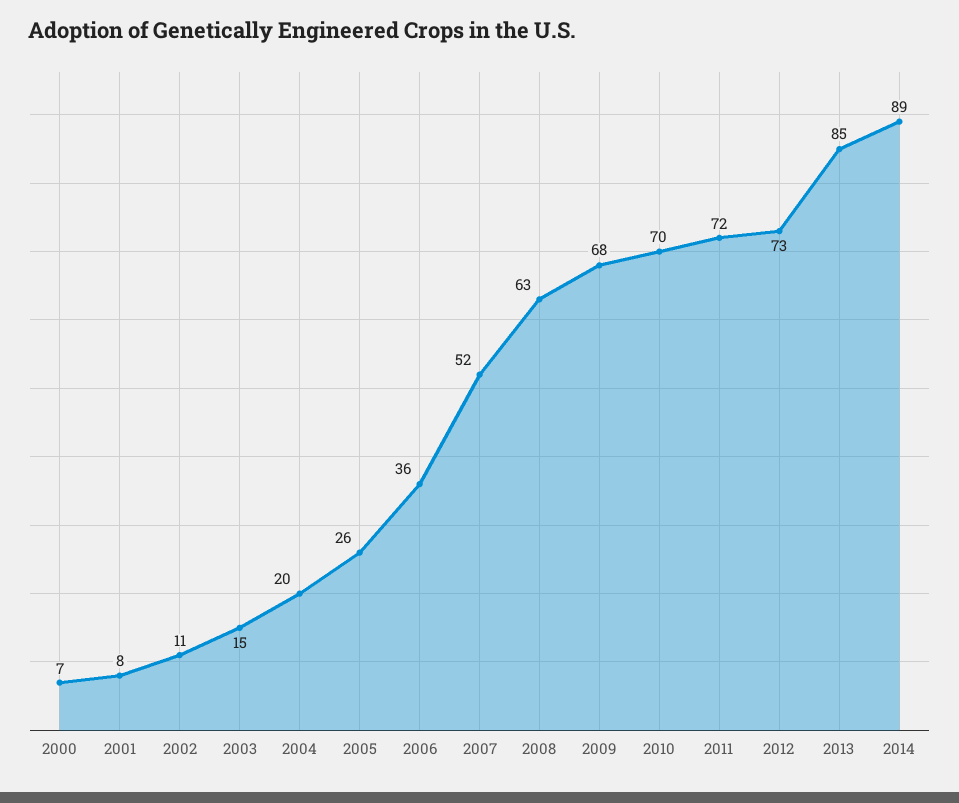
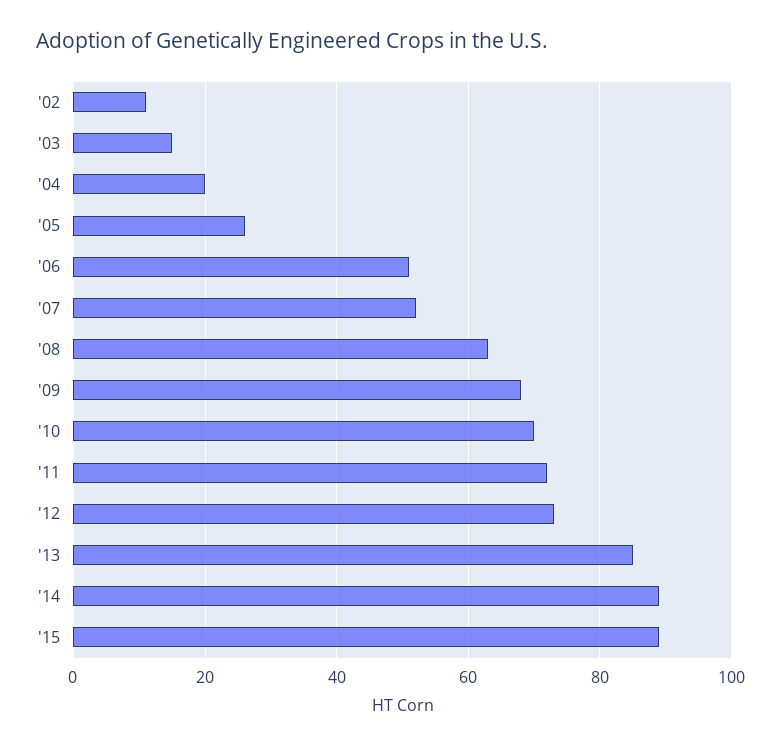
2000: 7 -> none
2001: 8 -> none
2006: 36 -> 50
'15: none -> 90

